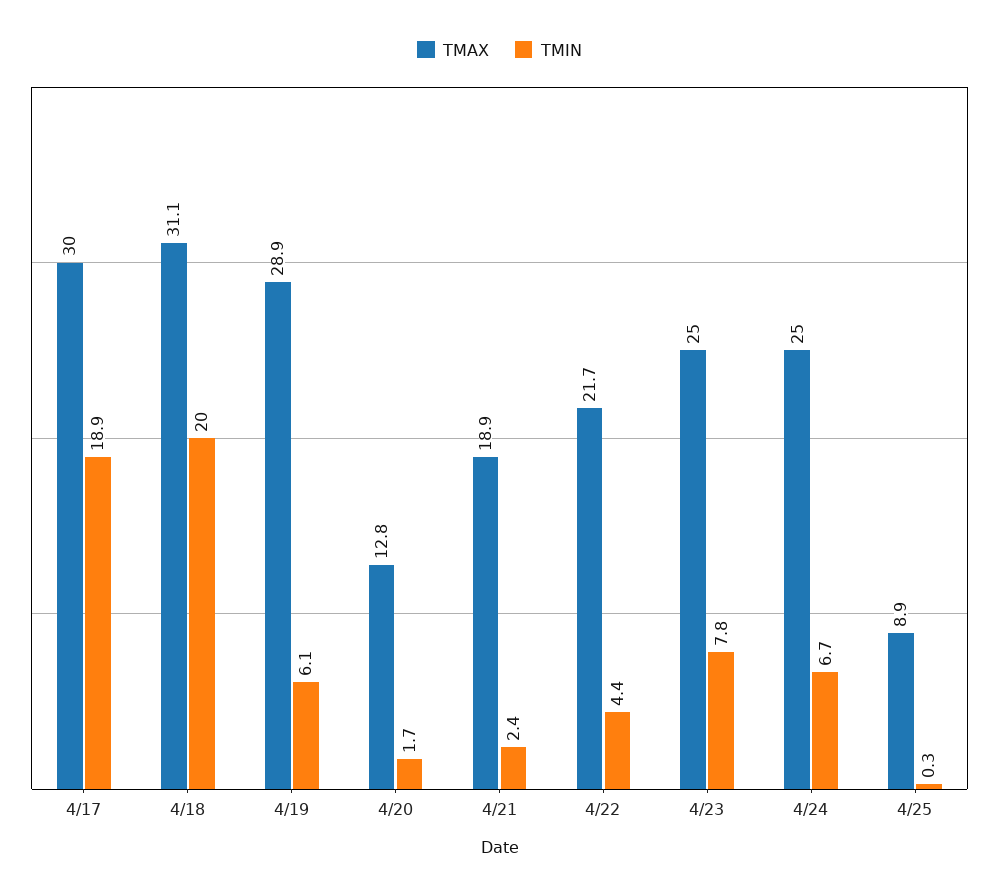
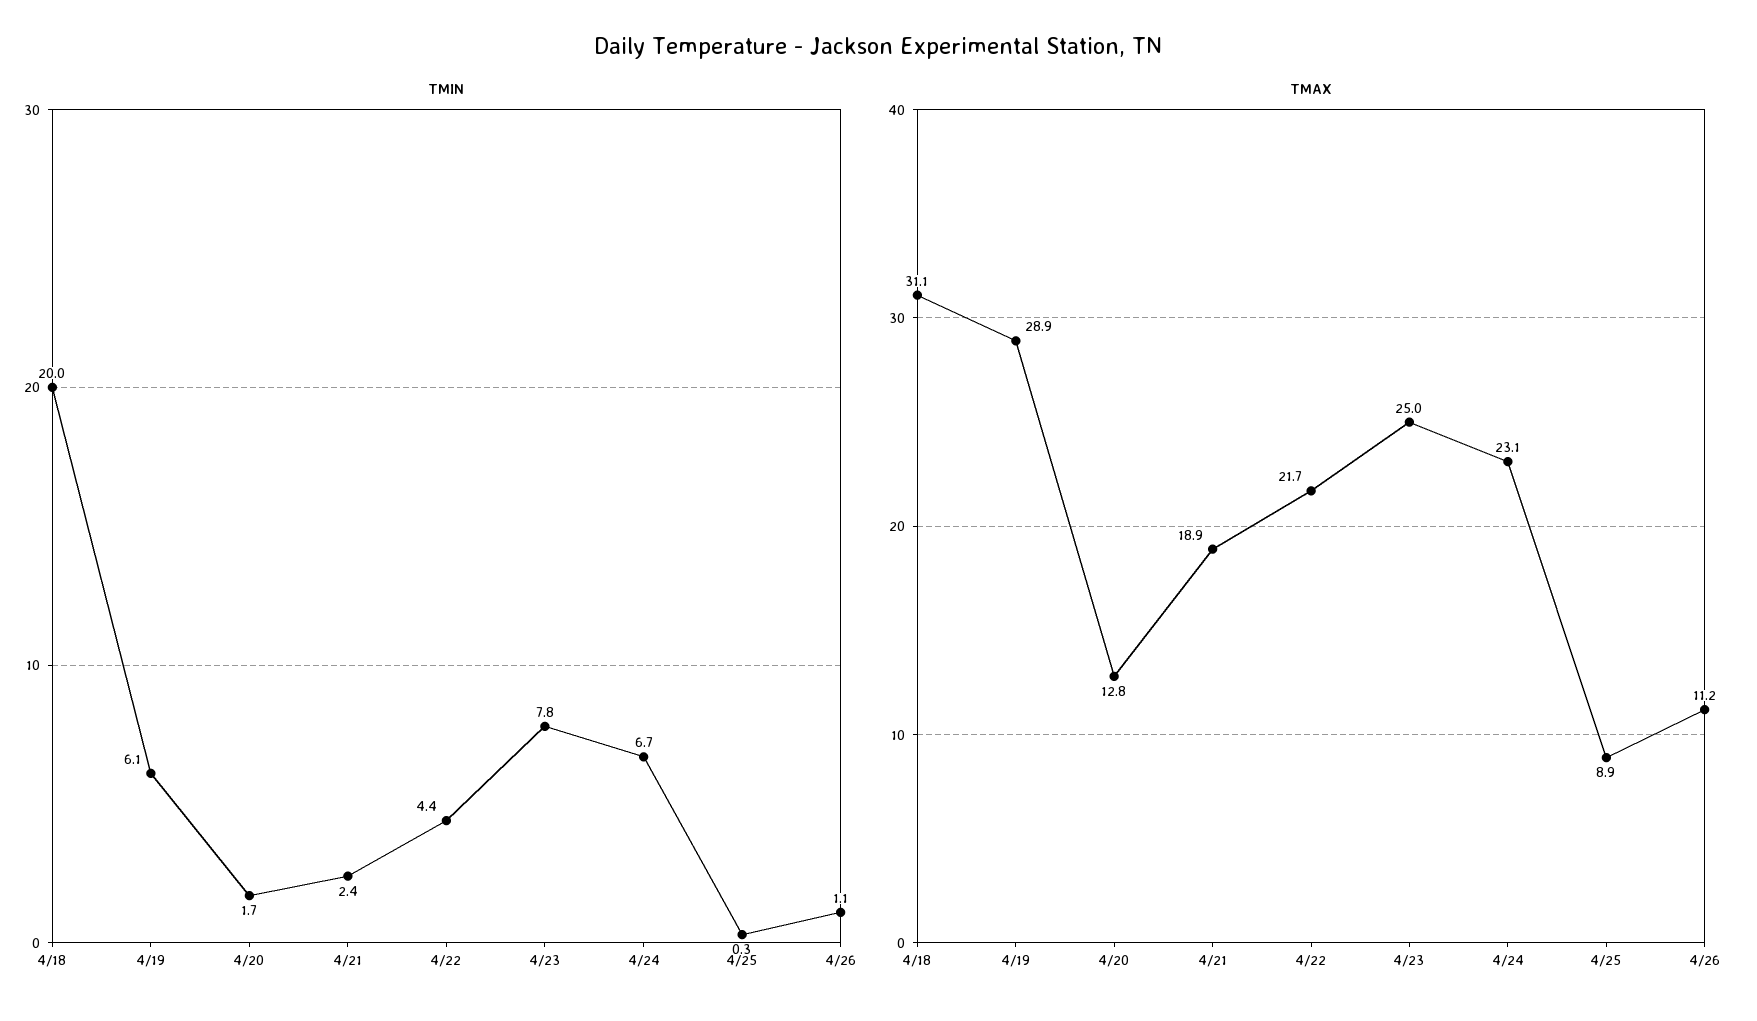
TMAX, 4/17: 30 -> none
TMIN, 4/17: 18.9 -> none
TMAX, 4/24: 25 -> 23.1
TMIN, 4/26: none -> 1.1
TMAX, 4/26: none -> 11.2

